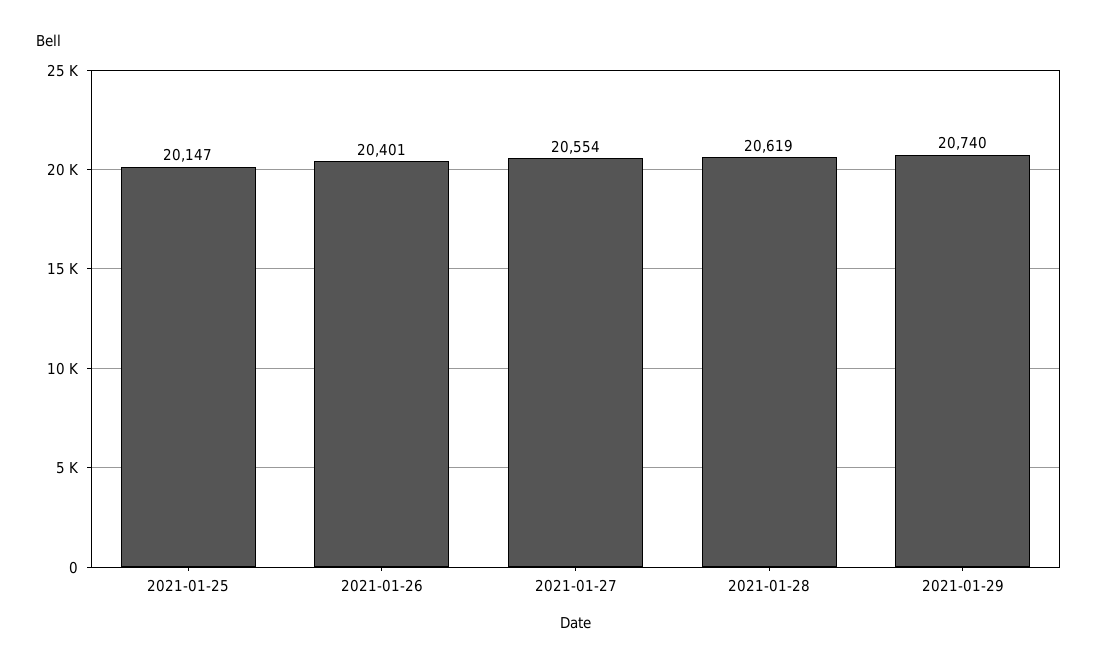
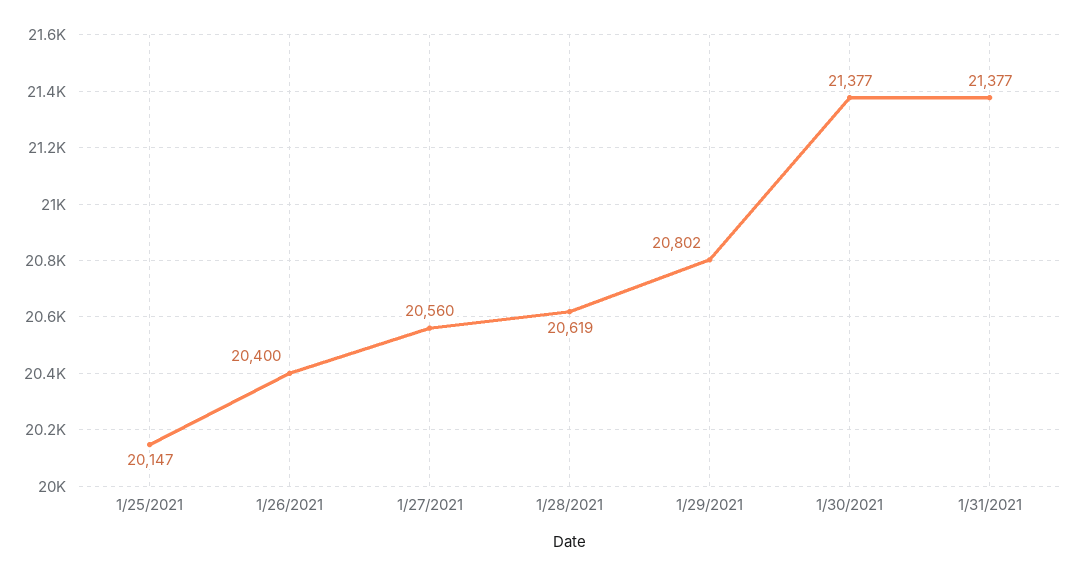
2021-01-26: 20401 -> 20400
2021-01-27: 20554 -> 20560
2021-01-29: 20740 -> 20802
1/30/2021: none -> 21377
1/31/2021: none -> 21377

